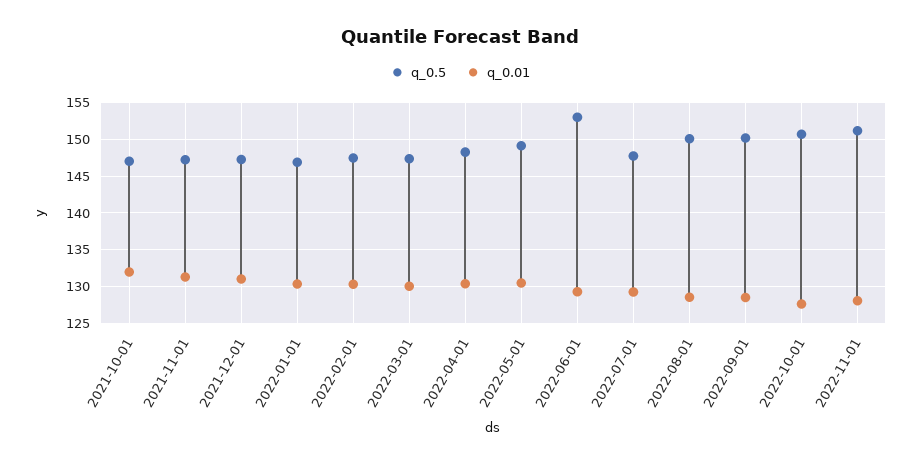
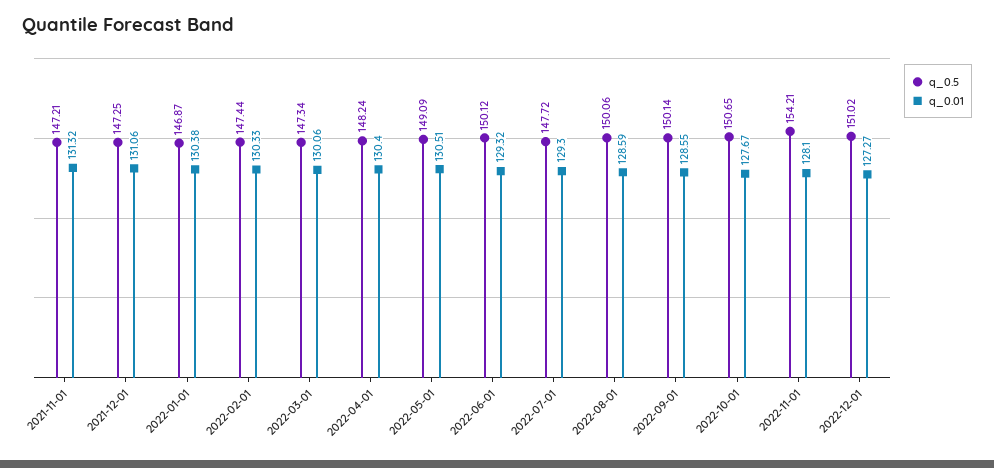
q_0.5, 2021-10-01: 147 -> none
q_0.01, 2021-10-01: 132 -> none
q_0.5, 2022-06-01: 153 -> 150.12
q_0.5, 2022-11-01: 151 -> 154.21
q_0.5, 2022-12-01: none -> 151.02
q_0.01, 2022-12-01: none -> 127.27

